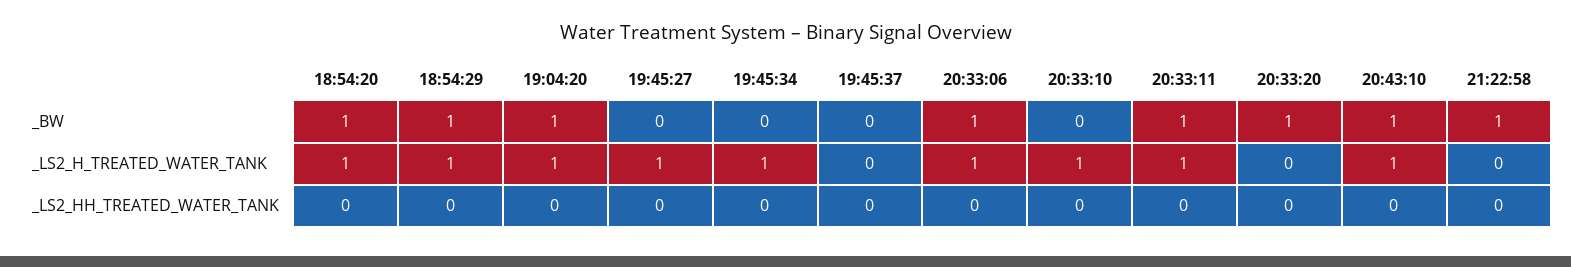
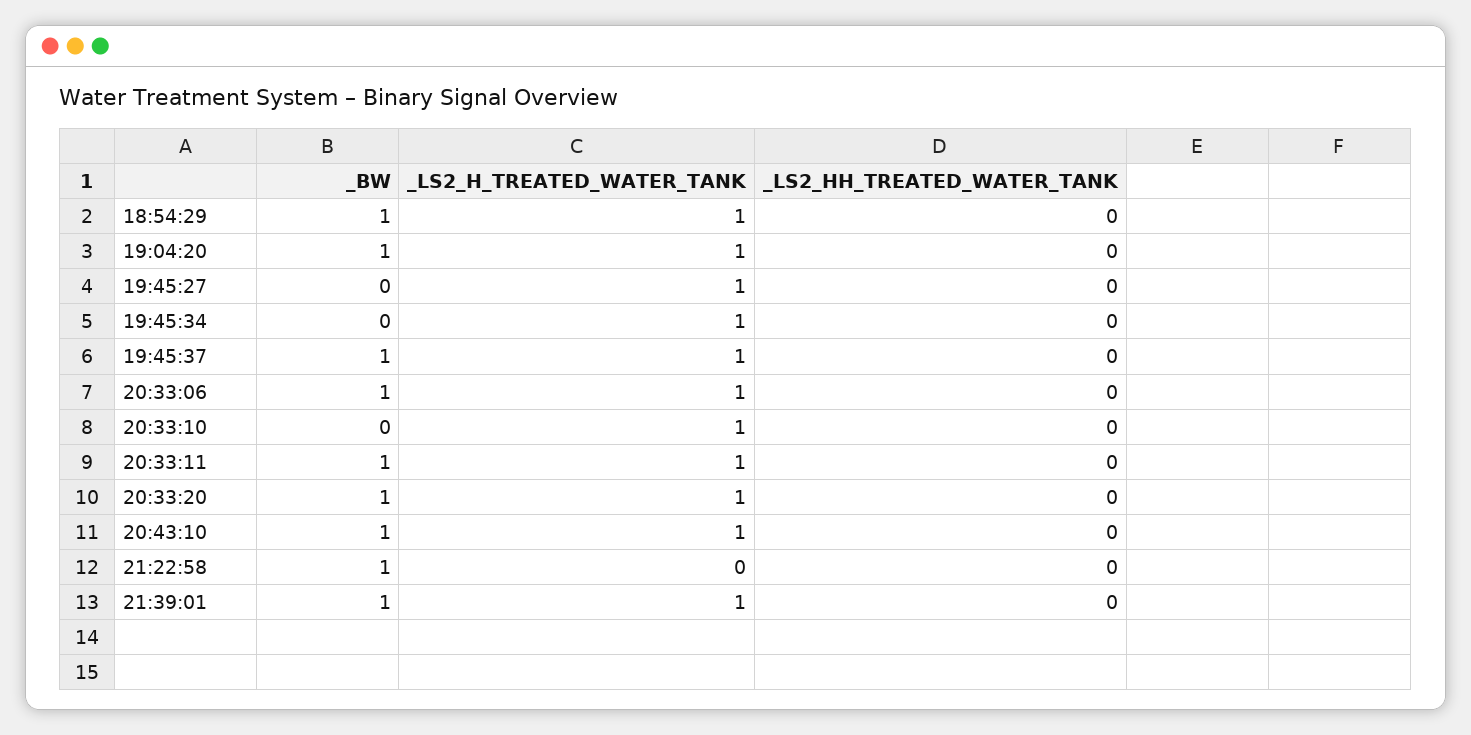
18:54:20, _BW: 1 -> none
19:45:37, _BW: 0 -> 1
18:54:20, _LS2_H_TREATED_WATER_TANK: 1 -> none
19:45:37, _LS2_H_TREATED_WATER_TANK: 0 -> 1
20:33:20, _LS2_H_TREATED_WATER_TANK: 0 -> 1
18:54:20, _LS2_HH_TREATED_WATER_TANK: 0 -> none
21:39:01, _BW: none -> 1
21:39:01, _LS2_H_TREATED_WATER_TANK: none -> 1
21:39:01, _LS2_HH_TREATED_WATER_TANK: none -> 0

